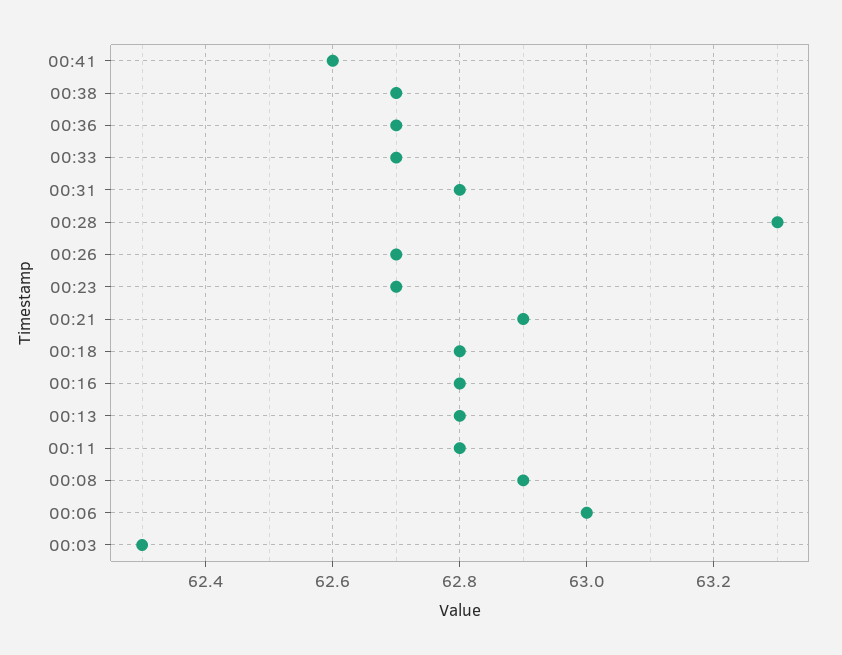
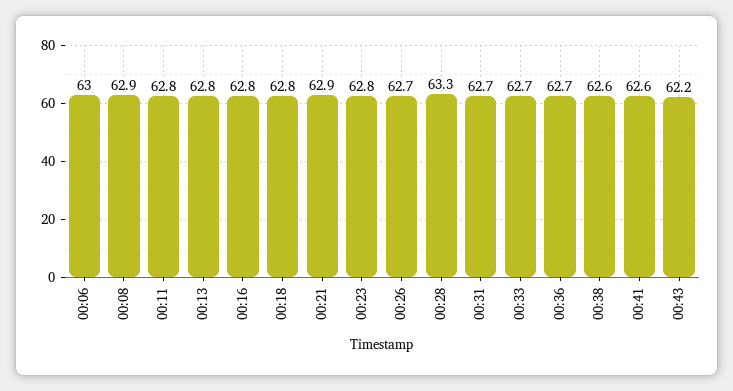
00:38: 62.7 -> 62.6
00:31: 62.8 -> 62.7
00:23: 62.7 -> 62.8
00:03: 62.3 -> none
00:43: none -> 62.2

